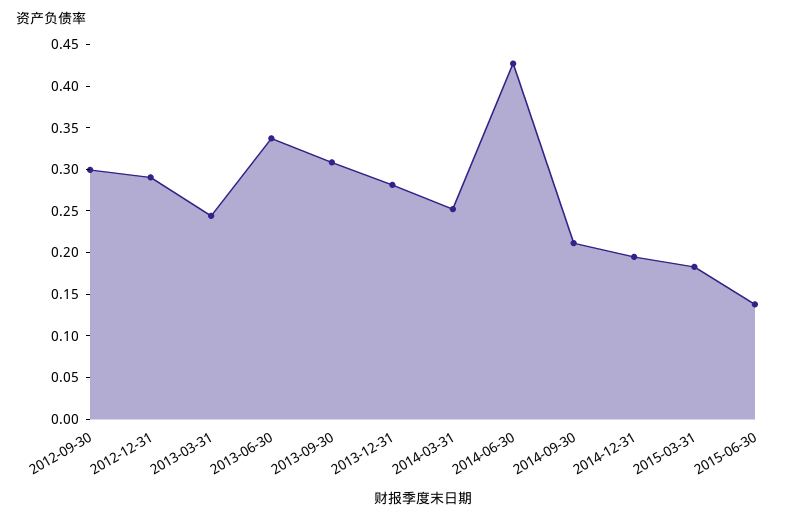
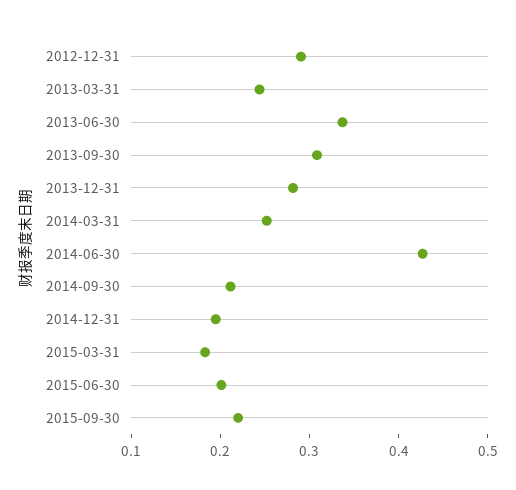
2012-09-30: 0.3 -> none
2015-06-30: 0.14 -> 0.2
2015-09-30: none -> 0.22

